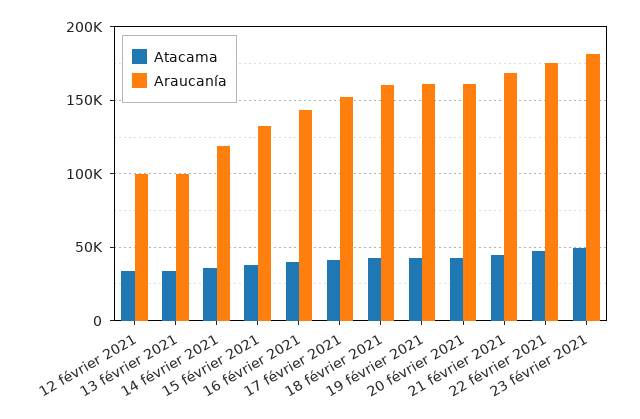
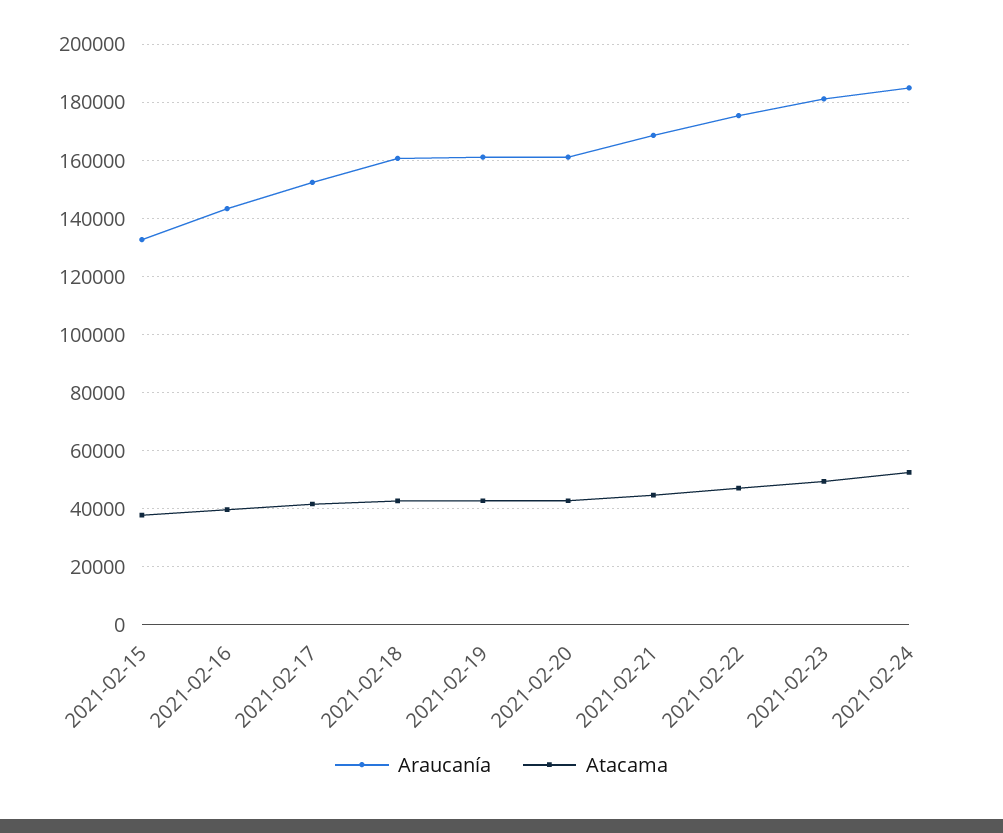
Atacama, 12 février 2021: 35000 -> none
Araucanía, 12 février 2021: 100000 -> none
Atacama, 13 février 2021: 35000 -> none
Araucanía, 13 février 2021: 100000 -> none
Atacama, 14 février 2021: 35000 -> none
Araucanía, 14 février 2021: 120000 -> none
Araucanía, 2021-02-24: none -> 185000
Atacama, 2021-02-24: none -> 52500

